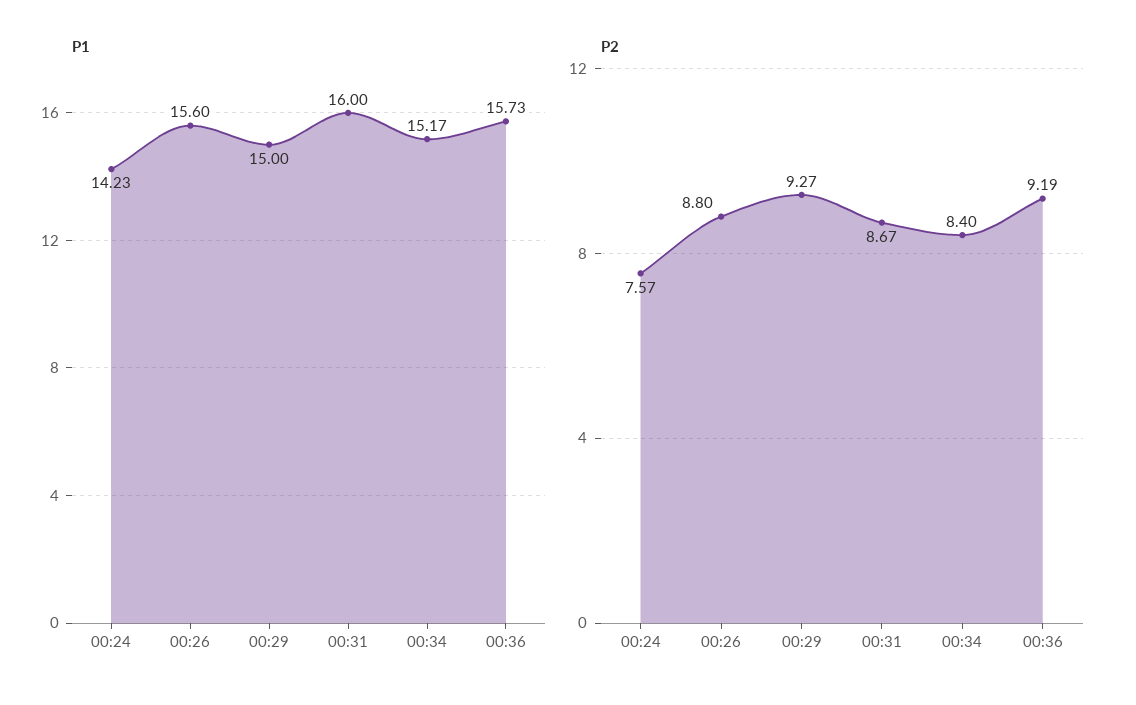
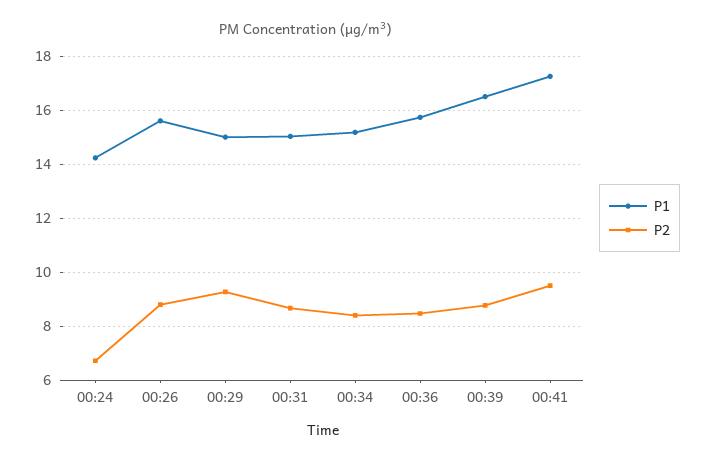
P1, 00:31: 16 -> 15
P2, 00:24: 7.57 -> 6.75
P2, 00:36: 9.19 -> 8.5
P1, 00:39: none -> 16.5
P2, 00:39: none -> 8.75
P1, 00:41: none -> 17.25
P2, 00:41: none -> 9.5

